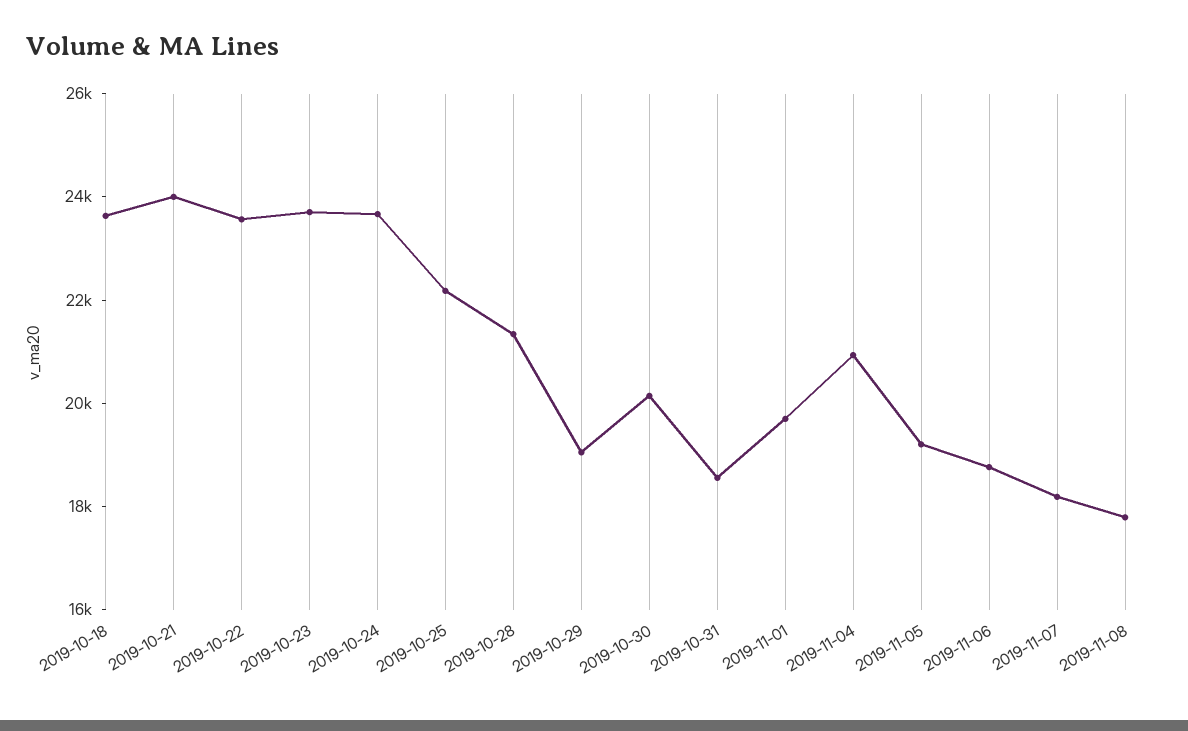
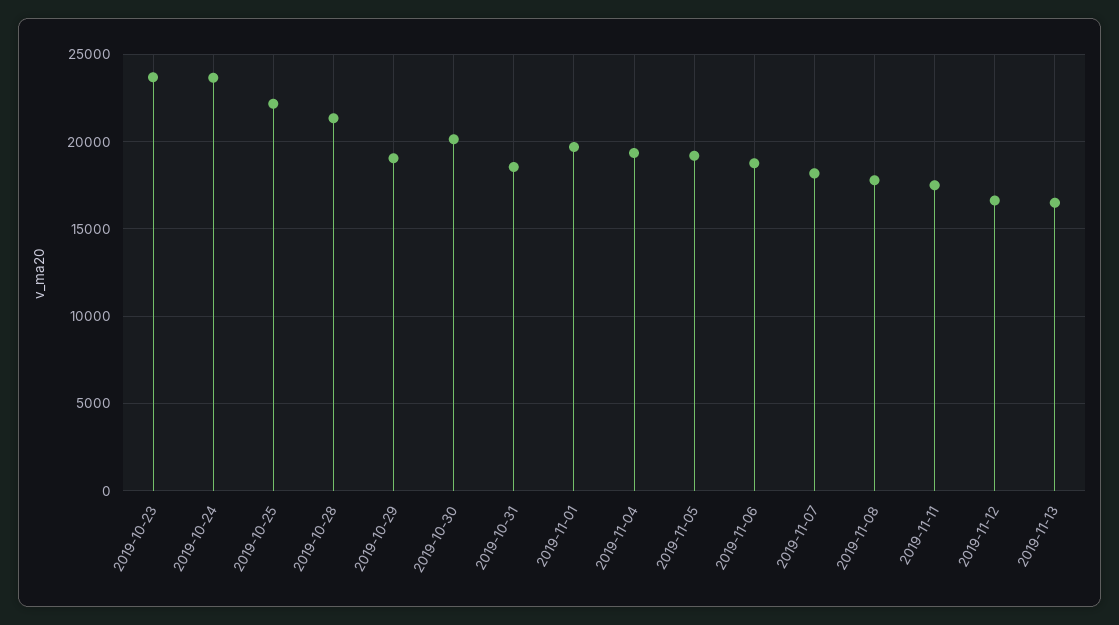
2019-10-18: 23500 -> none
2019-10-21: 24000 -> none
2019-10-22: 23500 -> none
2019-11-04: 21000 -> 19500
2019-11-11: none -> 17500
2019-11-12: none -> 16500
2019-11-13: none -> 16500

